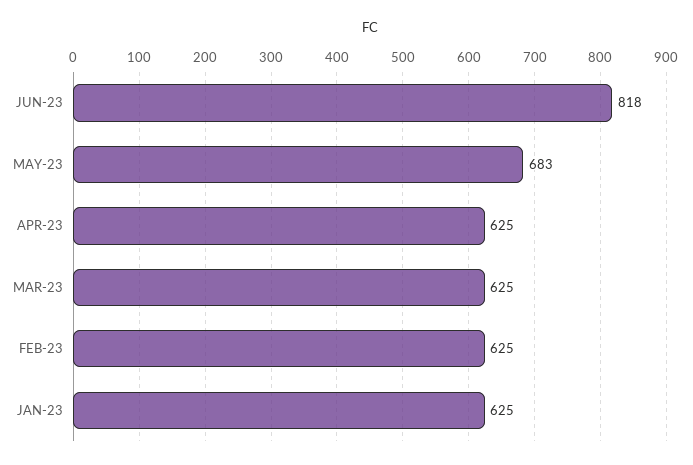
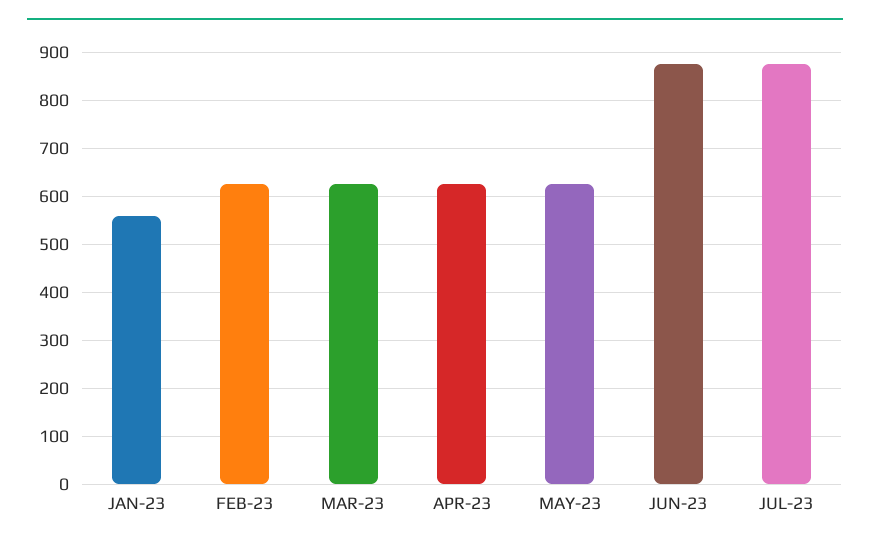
JUN-23: 818 -> 880
MAY-23: 683 -> 620
JAN-23: 625 -> 560
JUL-23: none -> 880

